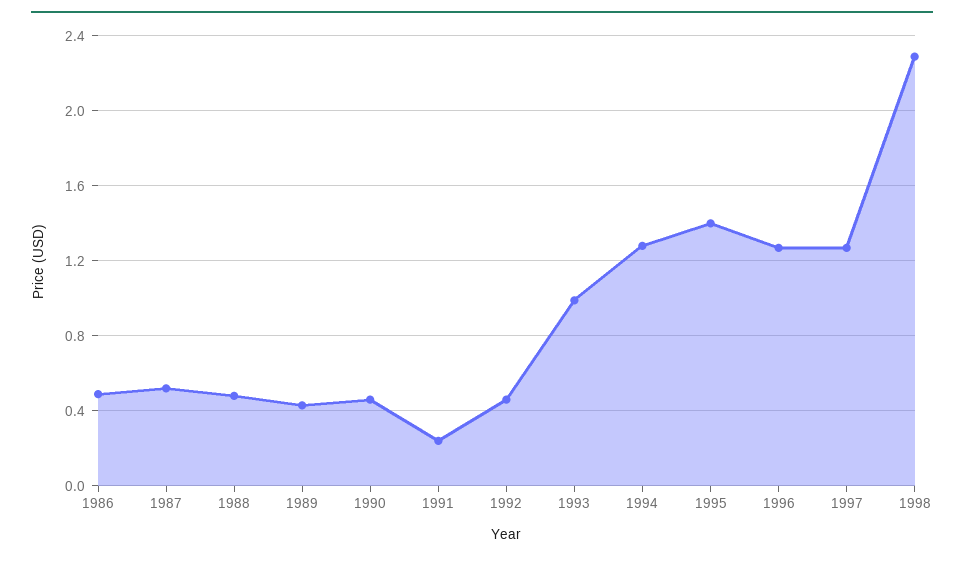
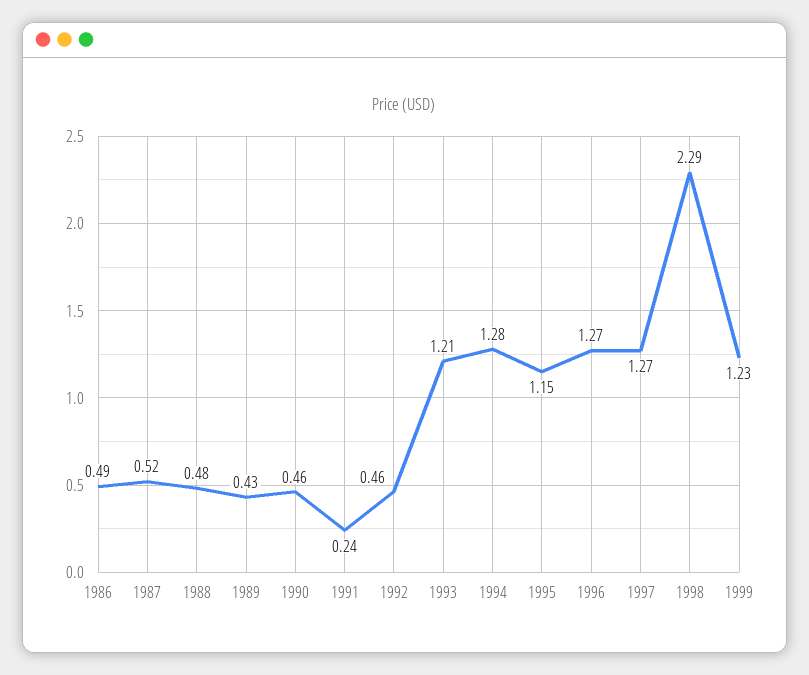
1993: 1 -> 1.21
1995: 1.4 -> 1.15
1999: none -> 1.23

